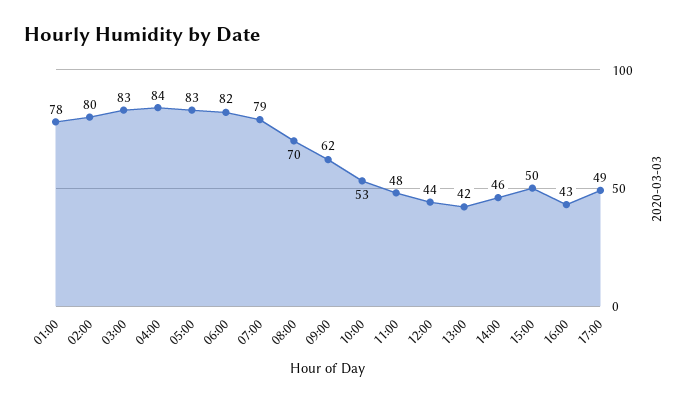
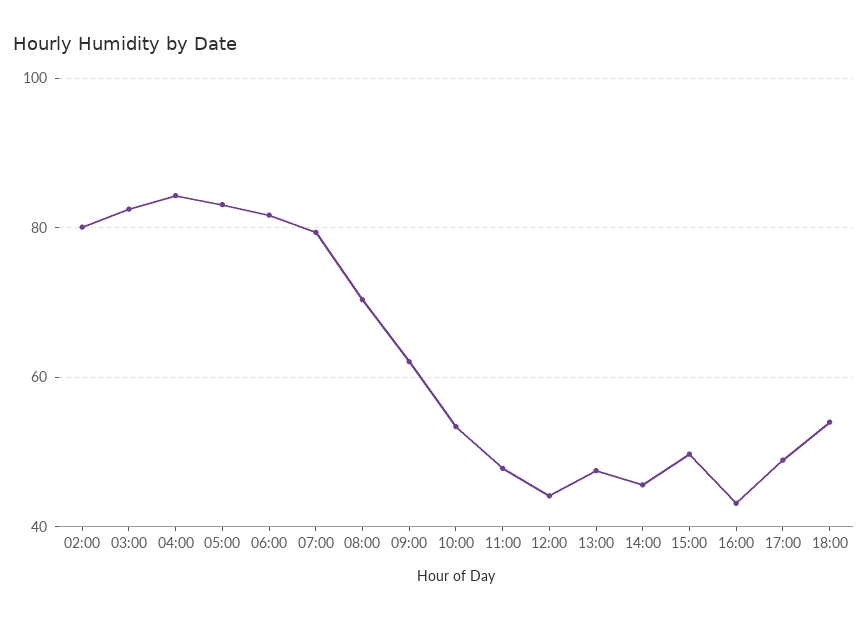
01:00: 78 -> none
13:00: 42 -> 48
18:00: none -> 54

